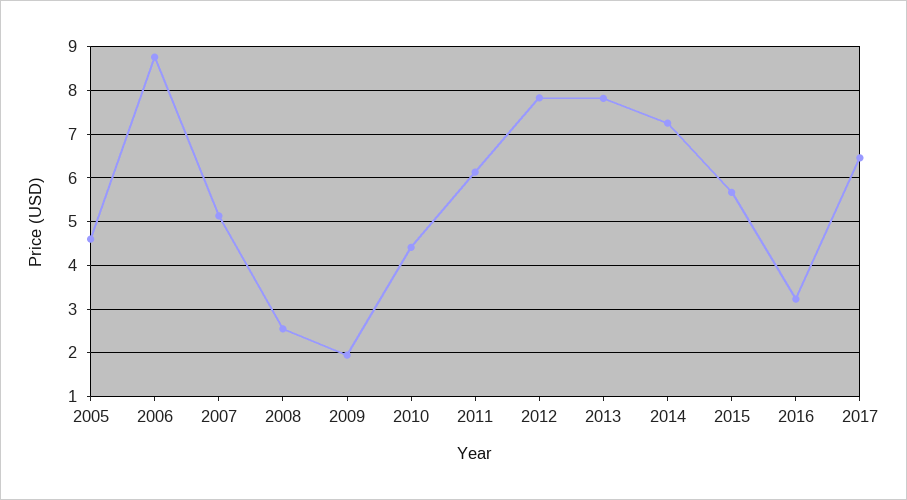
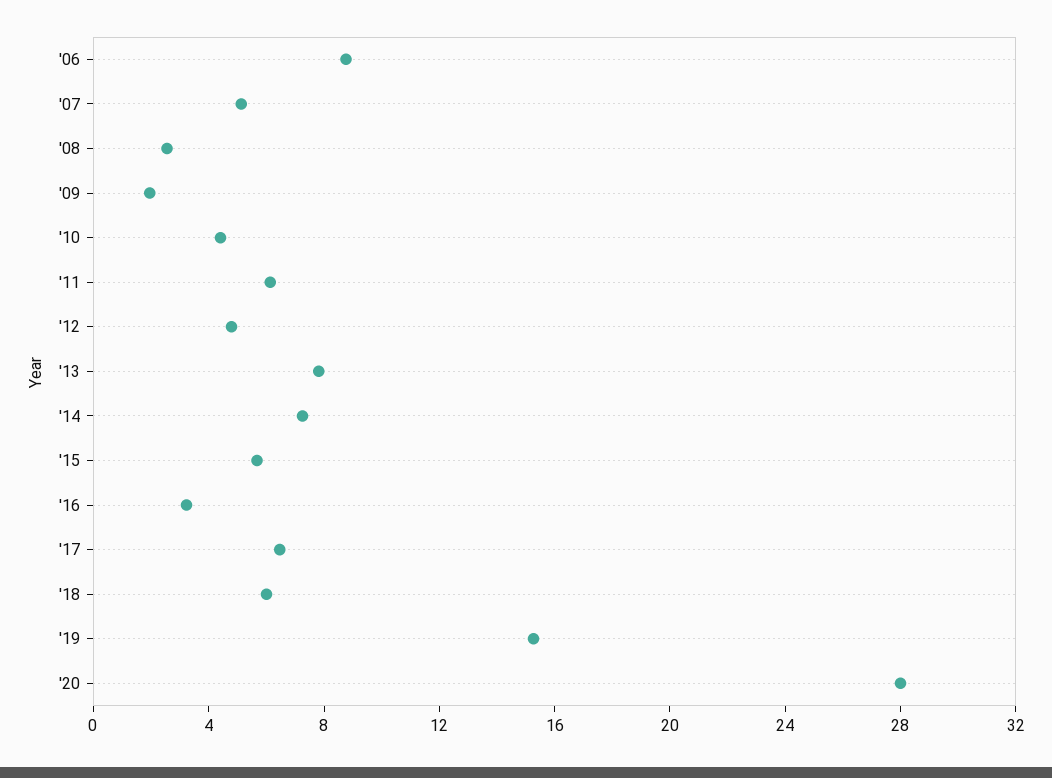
2005: 4.6 -> none
2012: 7.8 -> 5
'18: none -> 6
'19: none -> 15
'20: none -> 28

